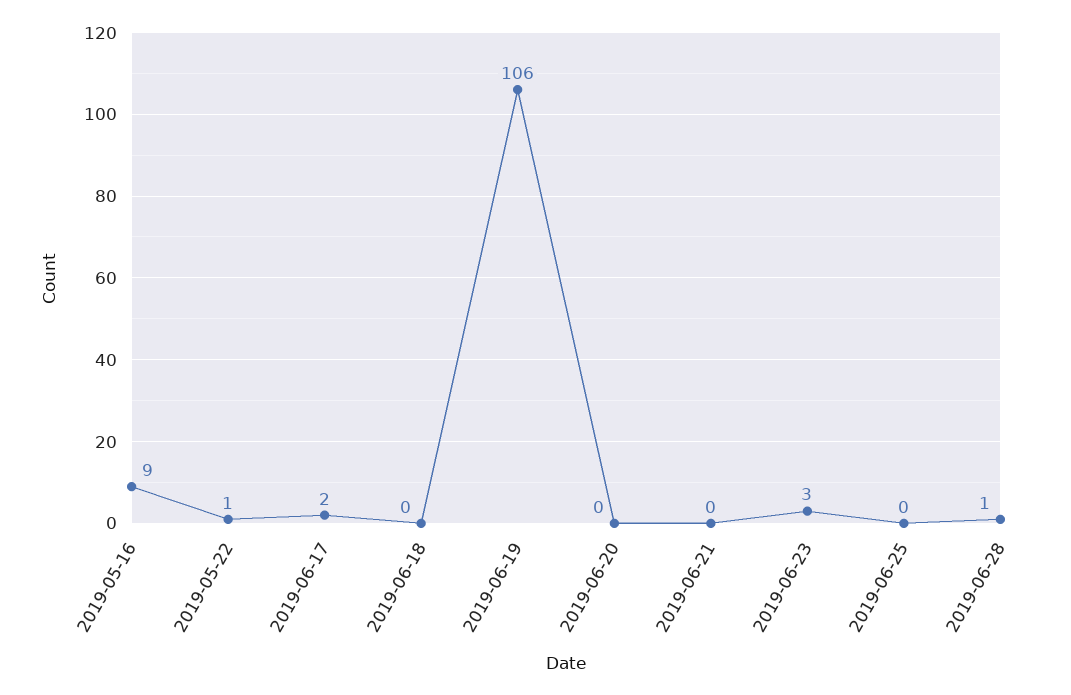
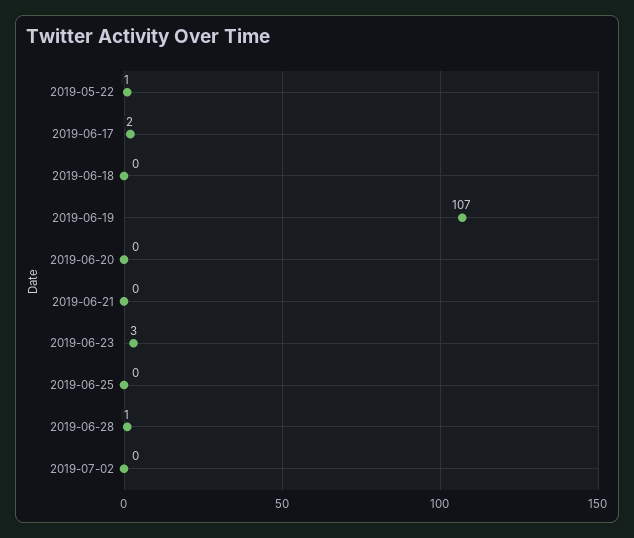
2019-05-16: 9 -> none
2019-06-19: 106 -> 107
2019-07-02: none -> 0

